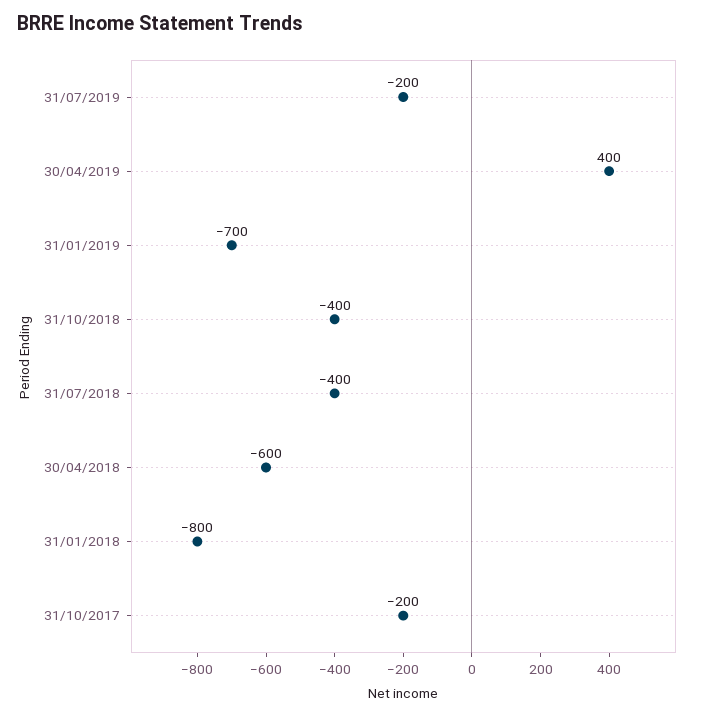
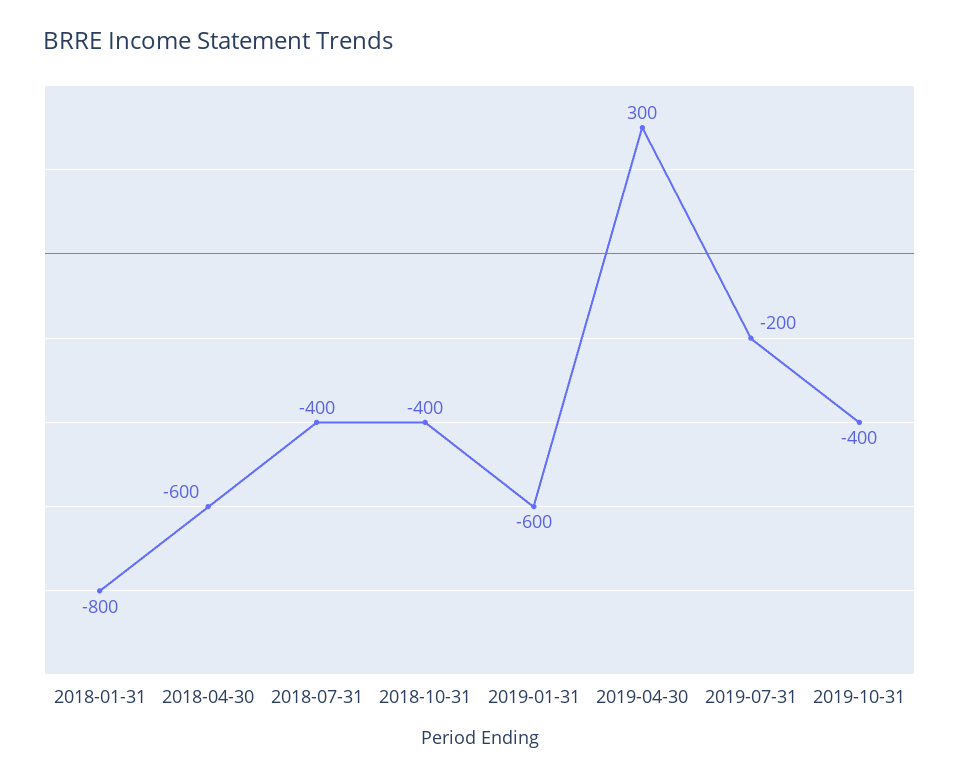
30/04/2019: 400 -> 300
31/01/2019: -700 -> -600
31/10/2017: -200 -> none
2019-10-31: none -> -400

